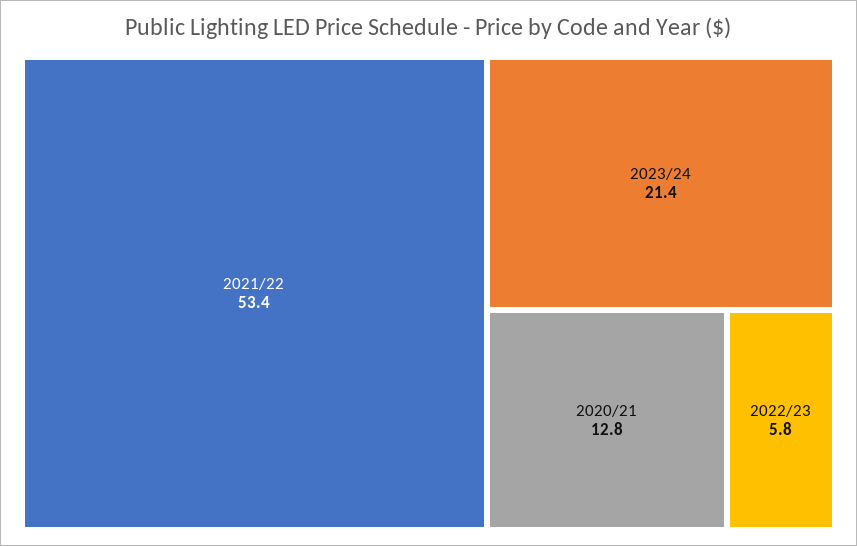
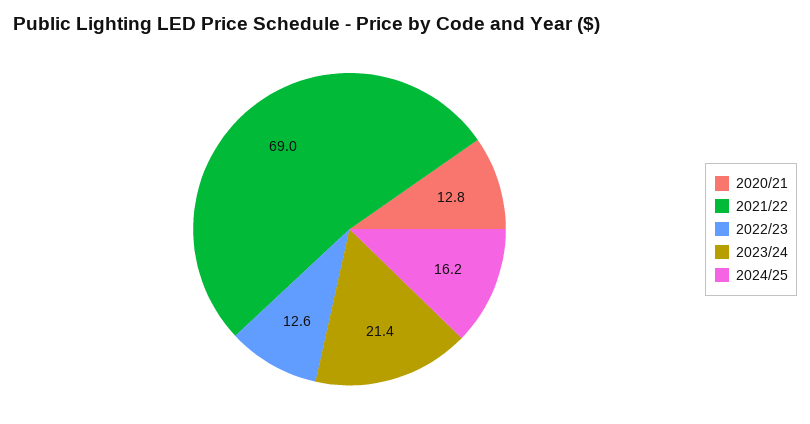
2021/22: 53.4 -> 69
2022/23: 5.8 -> 12.6
2024/25: none -> 16.2

